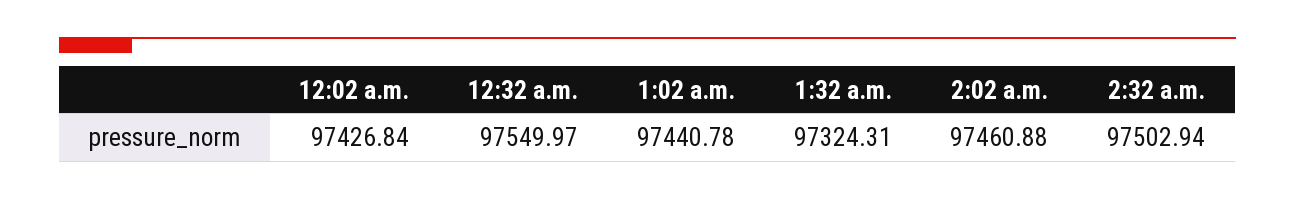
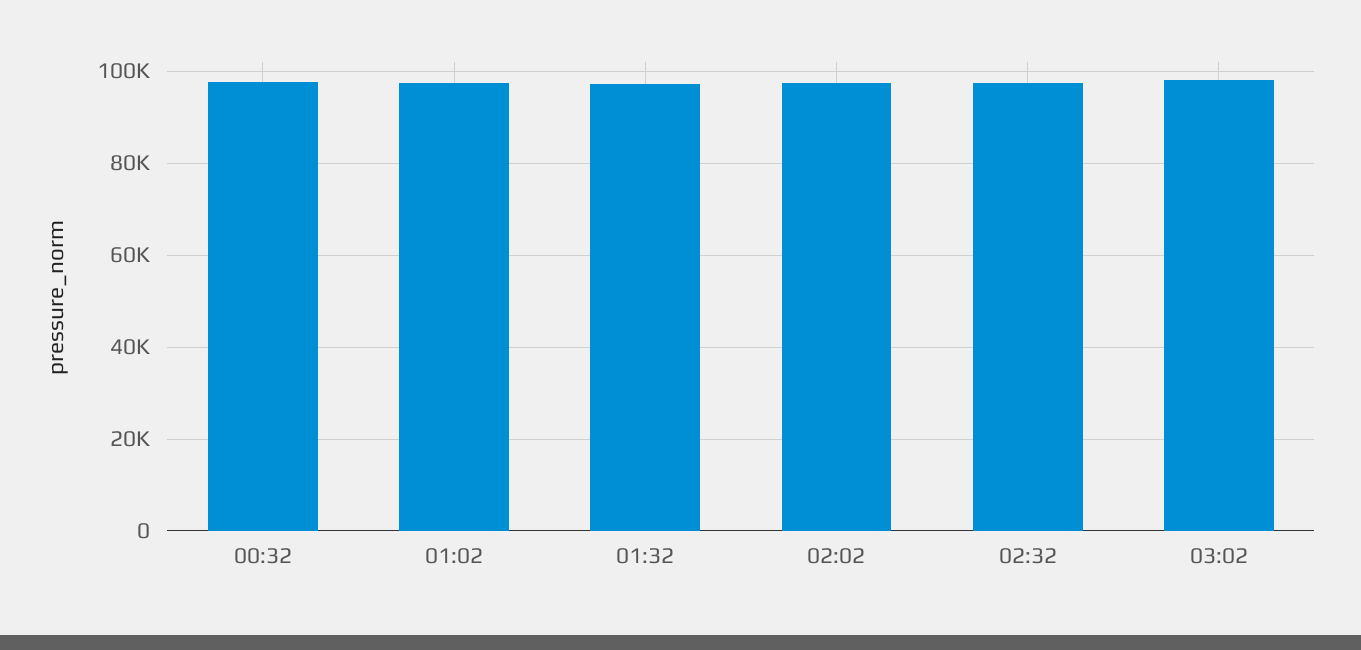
12:02 a.m.: 97426.84 -> none
03:02: none -> 98000

